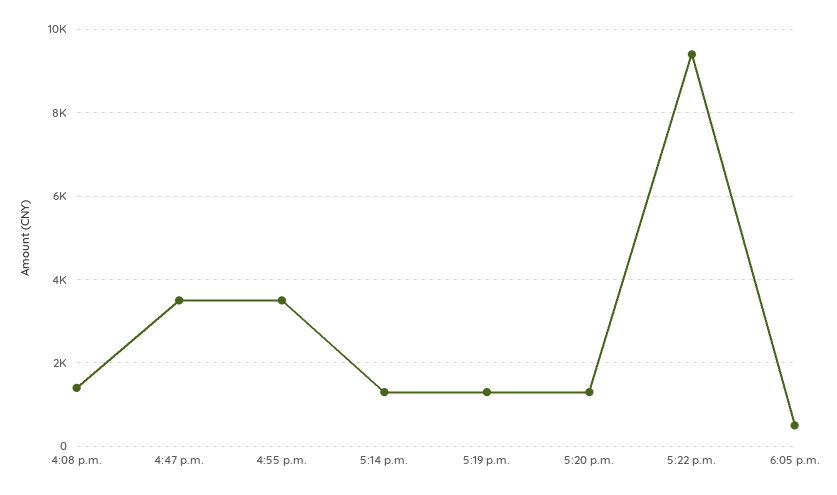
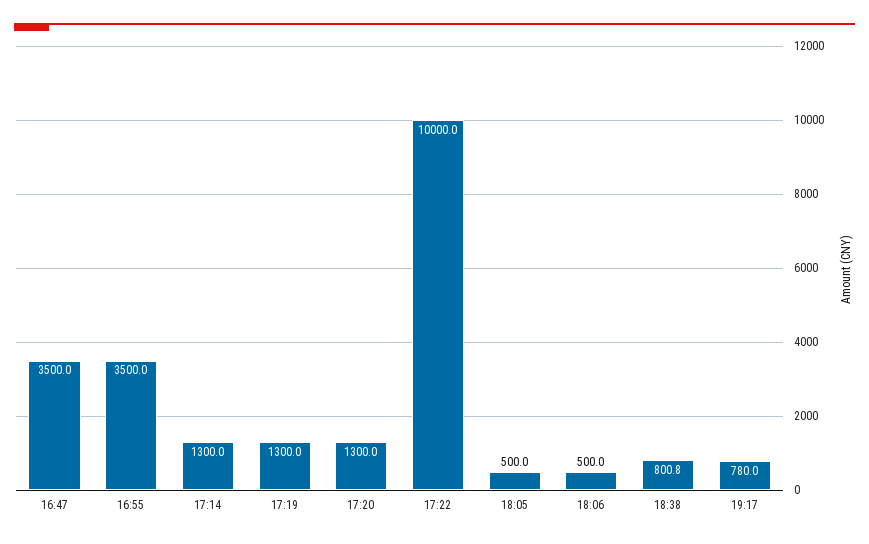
4:08 p.m.: 1400 -> none
5:22 p.m.: 9400 -> 10000
18:06: none -> 500
18:38: none -> 800.8
19:17: none -> 780

